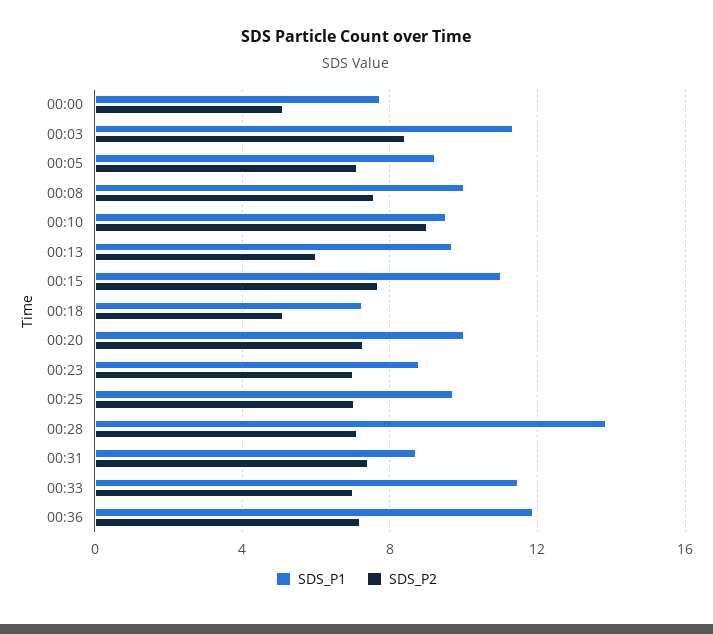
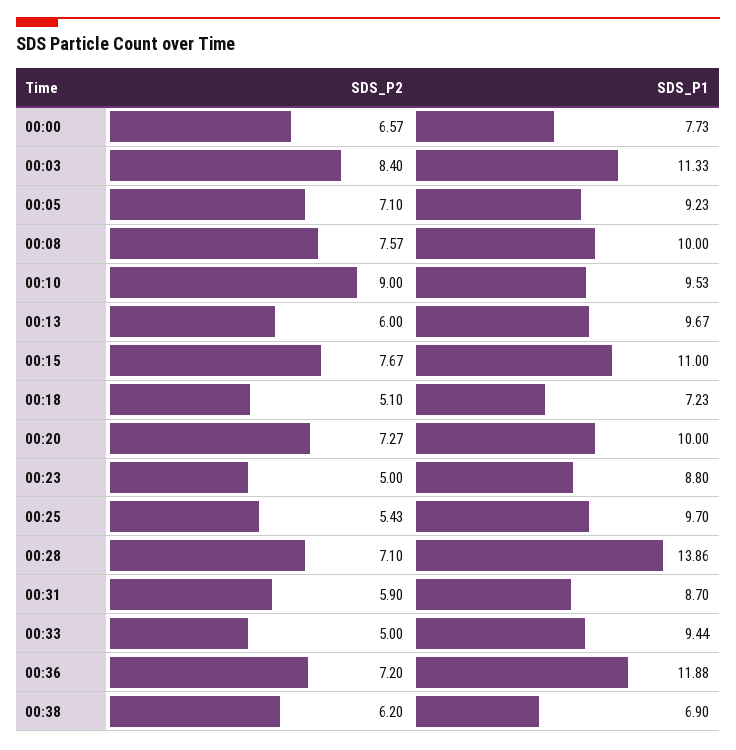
SDS_P2, 00:00: 5 -> 6.57
SDS_P2, 00:23: 7 -> 5
SDS_P2, 00:25: 7 -> 5.43
SDS_P2, 00:31: 7.5 -> 5.9
SDS_P1, 00:33: 11.5 -> 9.44
SDS_P2, 00:33: 7 -> 5
SDS_P2, 00:38: none -> 6.2
SDS_P1, 00:38: none -> 6.9

